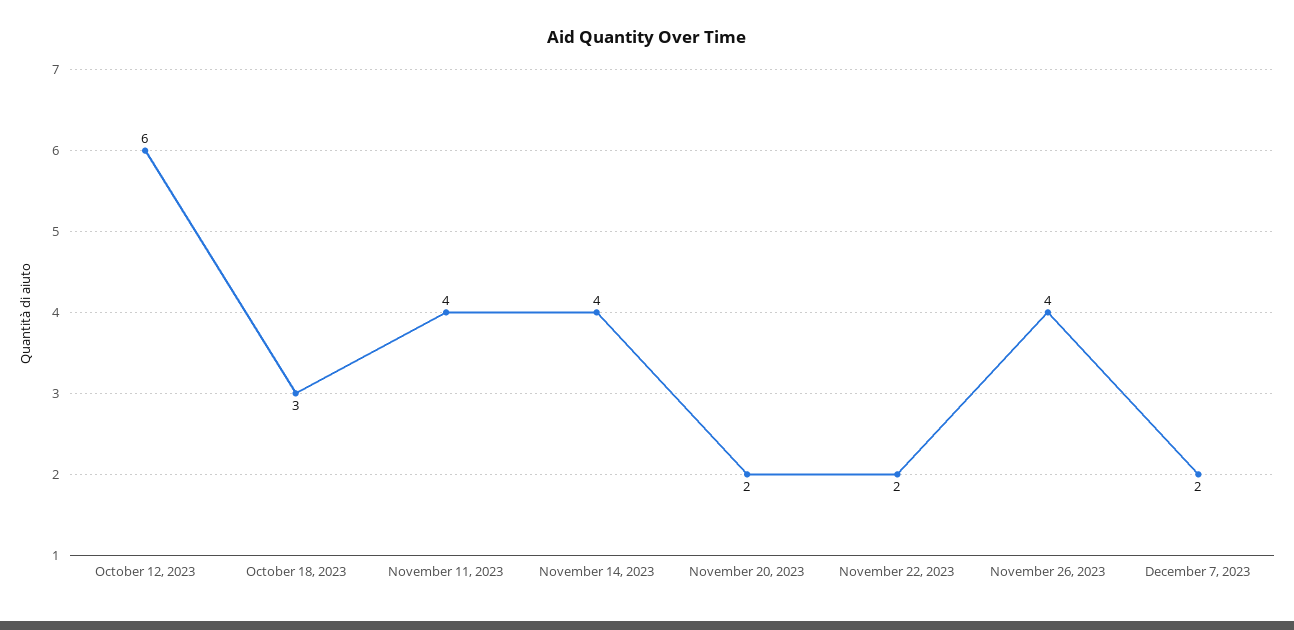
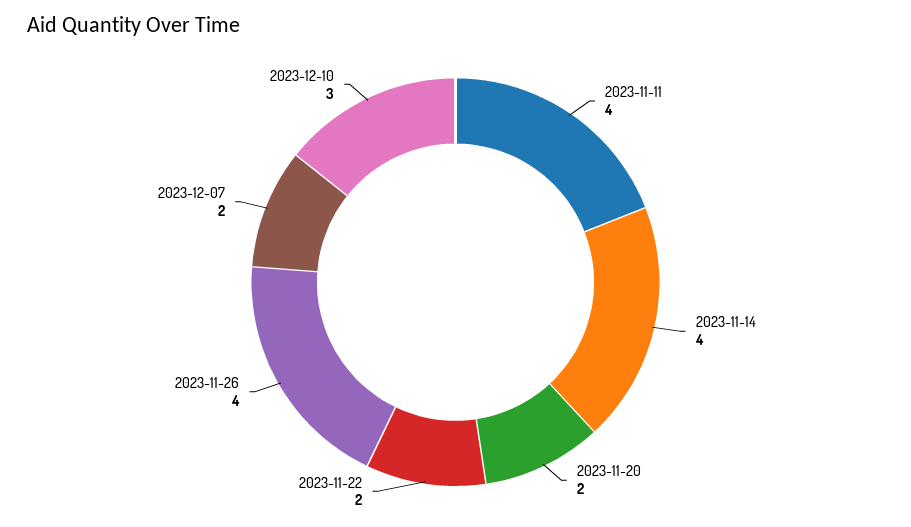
October 12, 2023: 6 -> none
October 18, 2023: 3 -> none
2023-12-10: none -> 3

